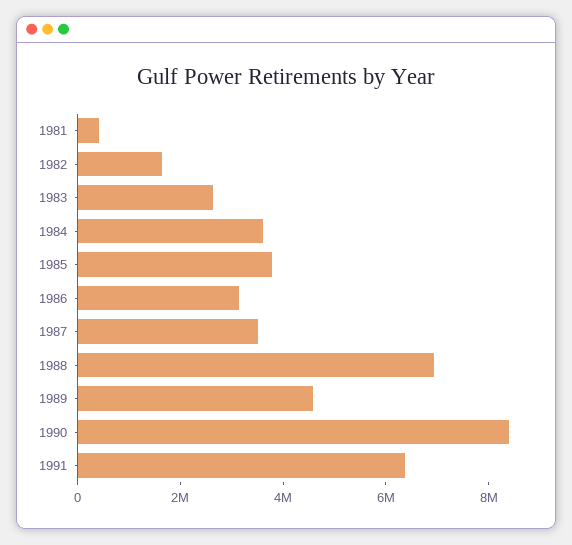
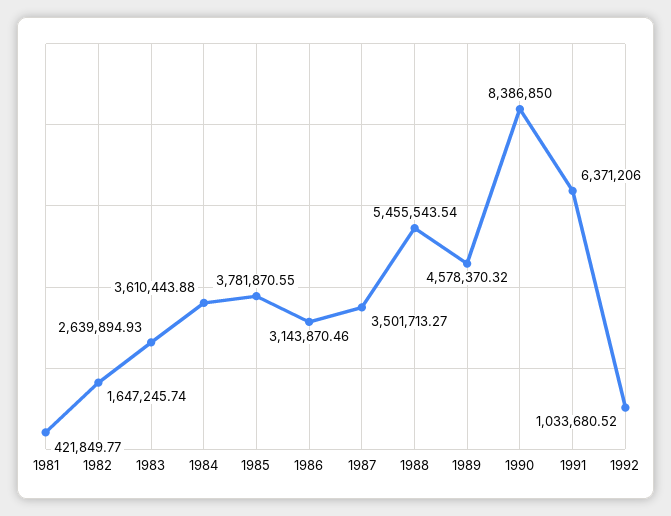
1988: 7000000 -> 5455543.54
1992: none -> 1033680.52

